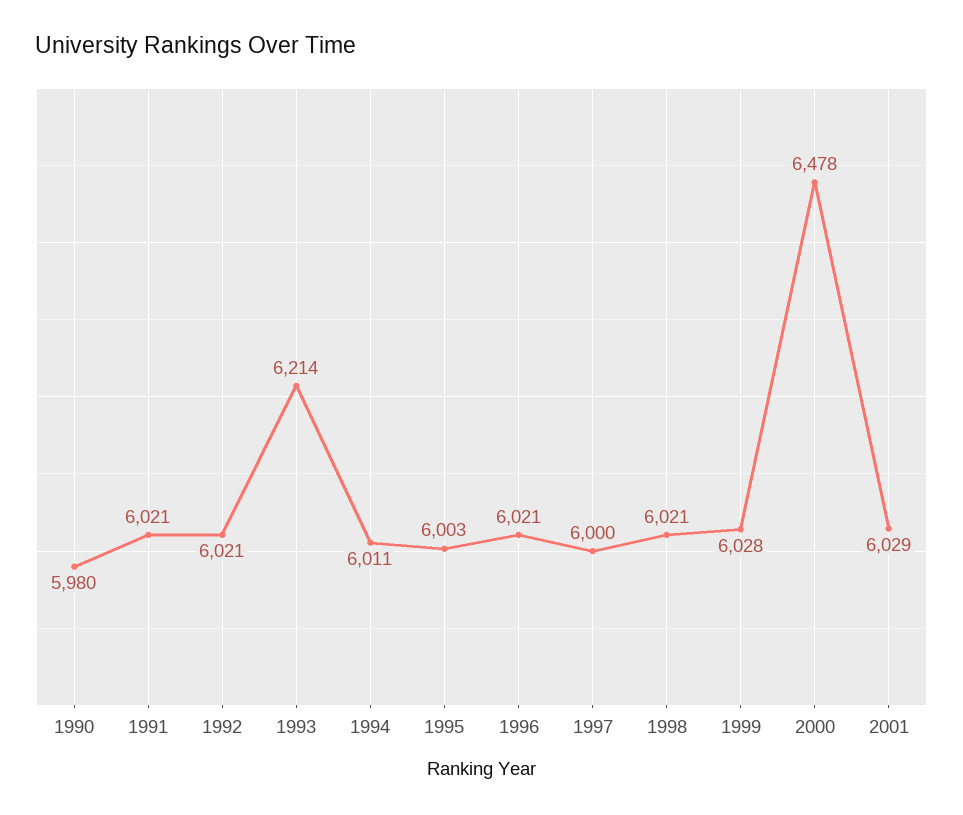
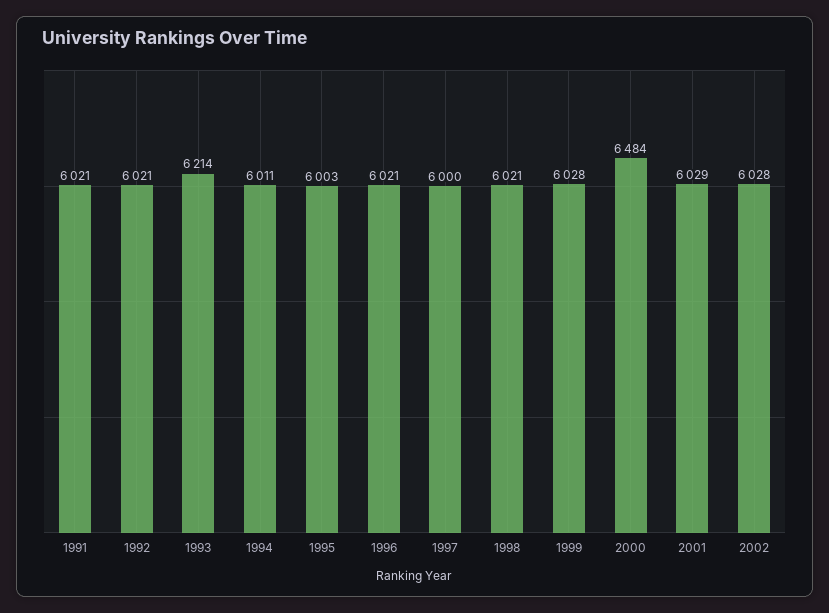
1990: 5980 -> none
2000: 6478 -> 6484
2002: none -> 6028

